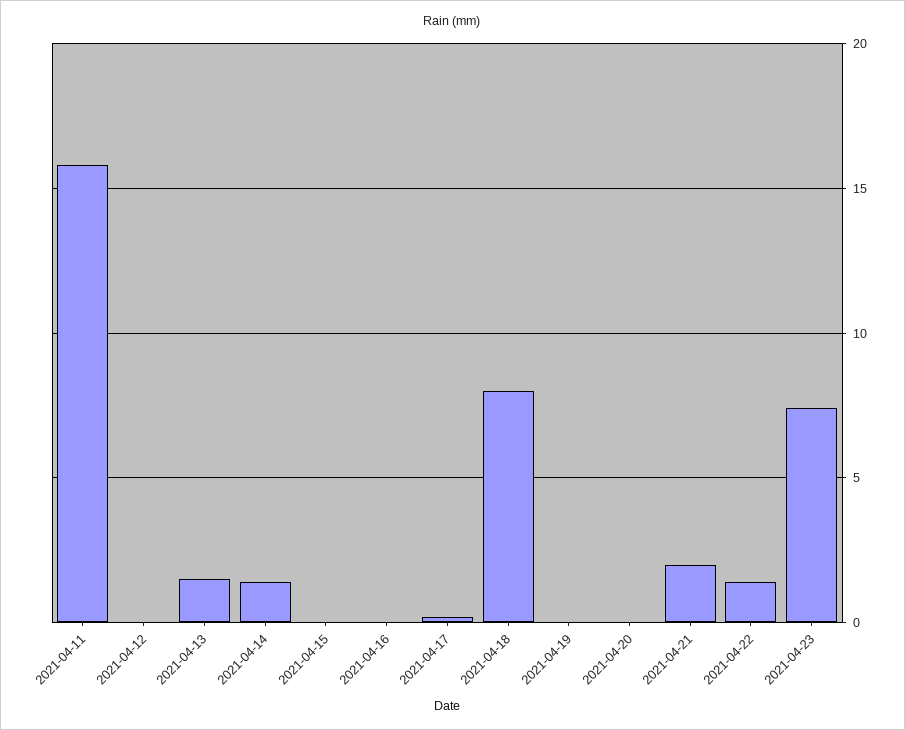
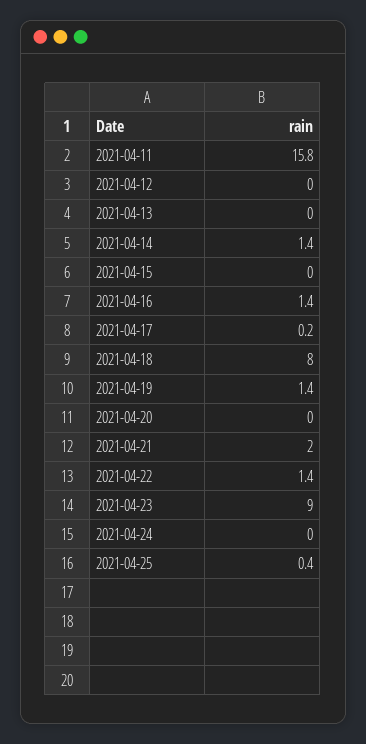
2021-04-13: 1.5 -> 0
2021-04-16: 0 -> 1.4
2021-04-19: 0 -> 1.4
2021-04-23: 7.5 -> 9
2021-04-24: none -> 0
2021-04-25: none -> 0.4

